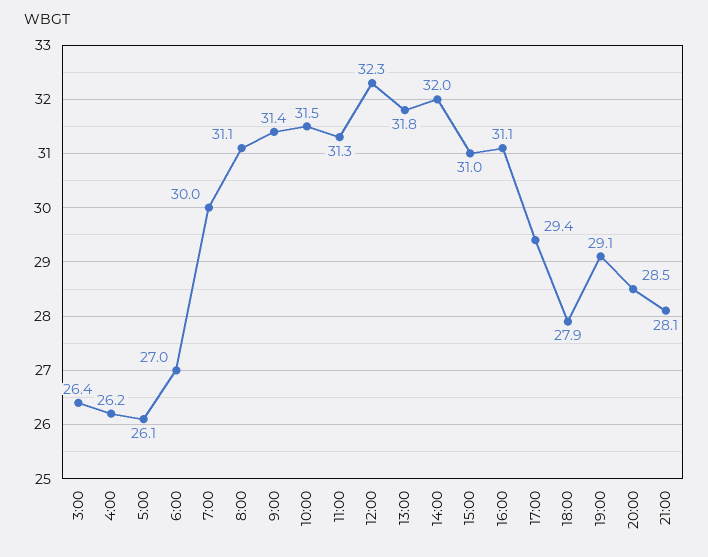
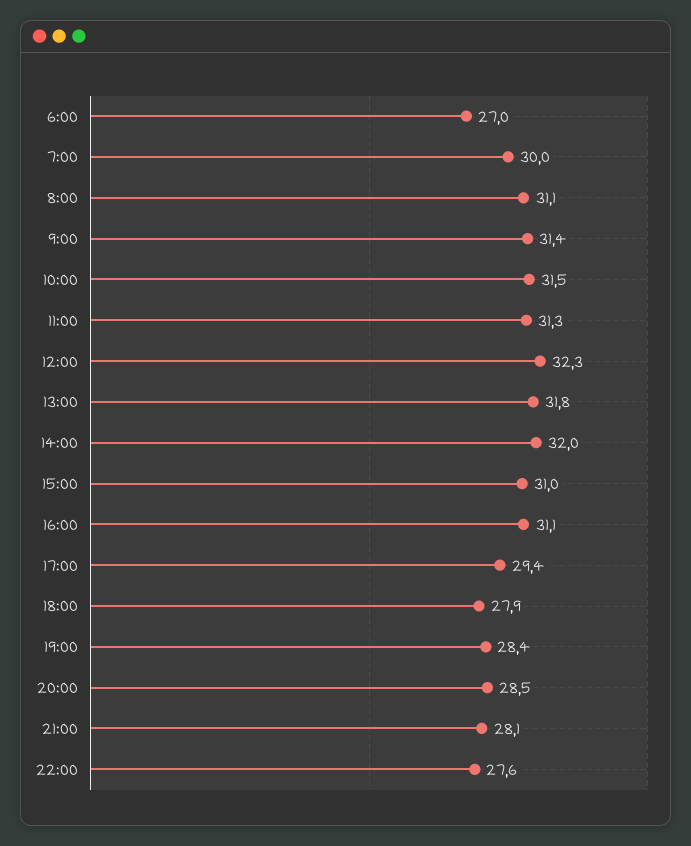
3:00: 26.4 -> none
4:00: 26.2 -> none
5:00: 26.1 -> none
19:00: 29.1 -> 28.4
22:00: none -> 27.6

